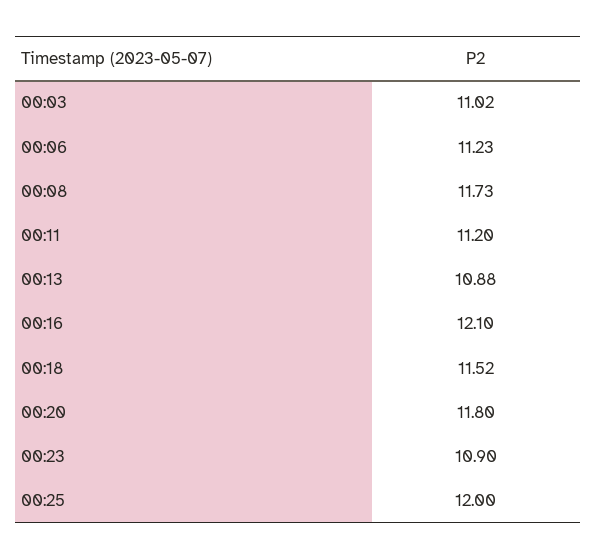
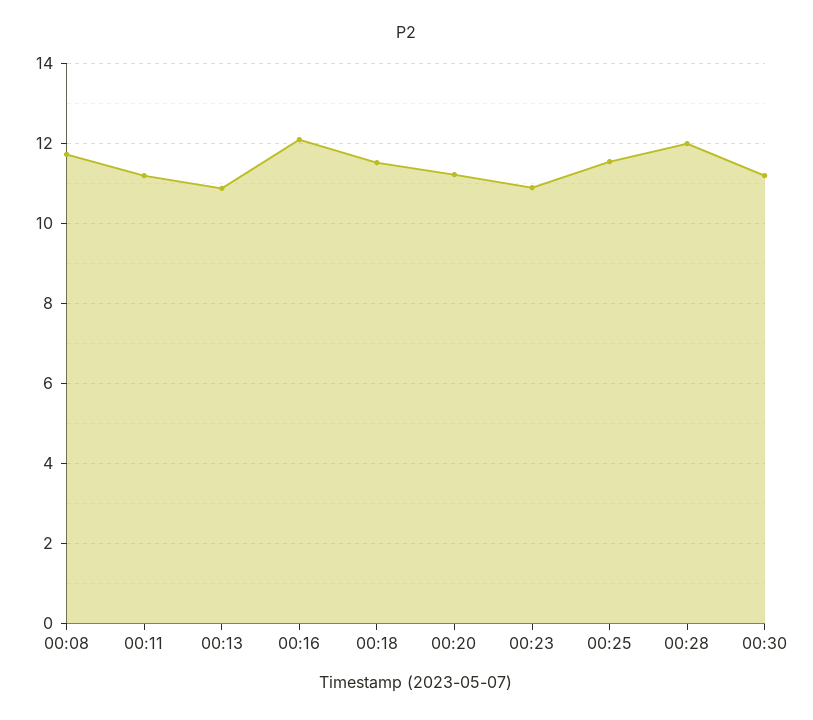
00:03: 11.02 -> none
00:06: 11.23 -> none
00:20: 11.8 -> 11.2
00:25: 12 -> 11.6
00:28: none -> 12
00:30: none -> 11.2

